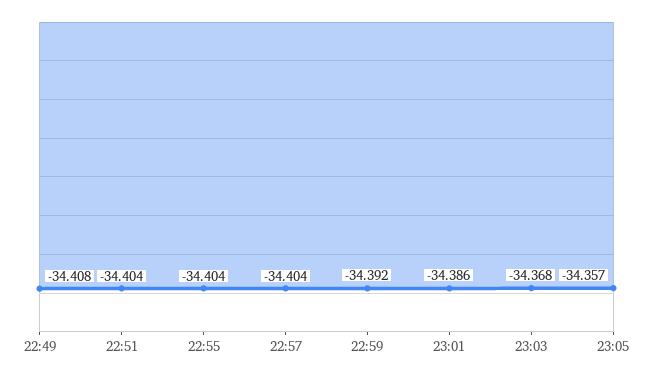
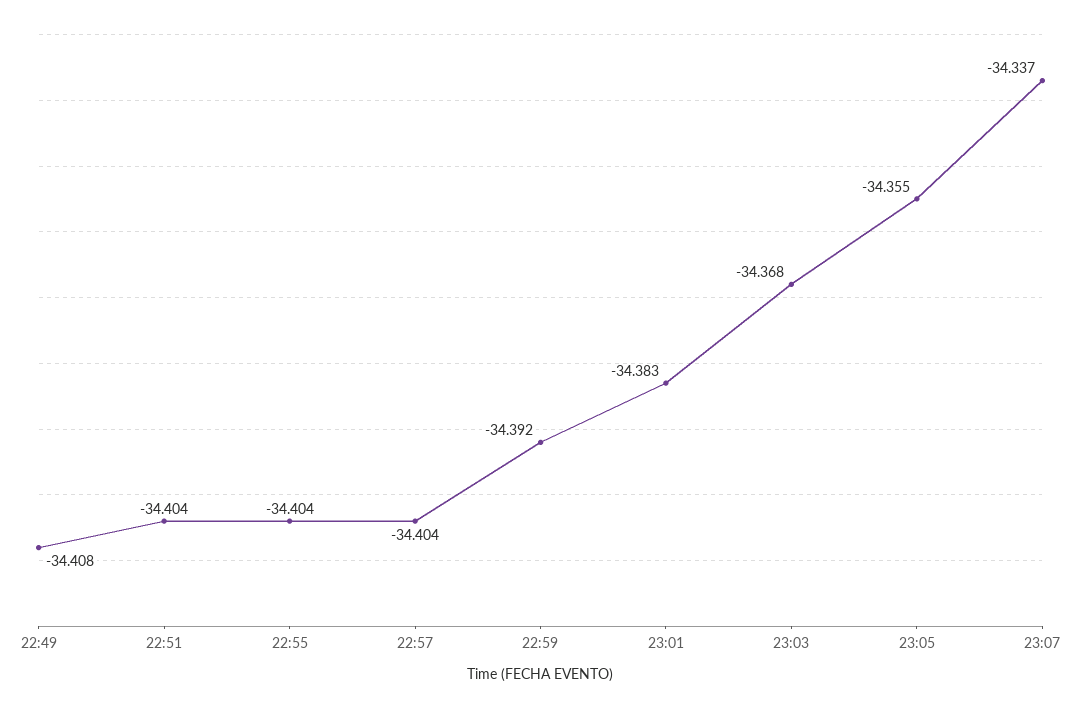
23:01: -34.386 -> -34.383
23:05: -34.357 -> -34.355
23:07: none -> -34.337

